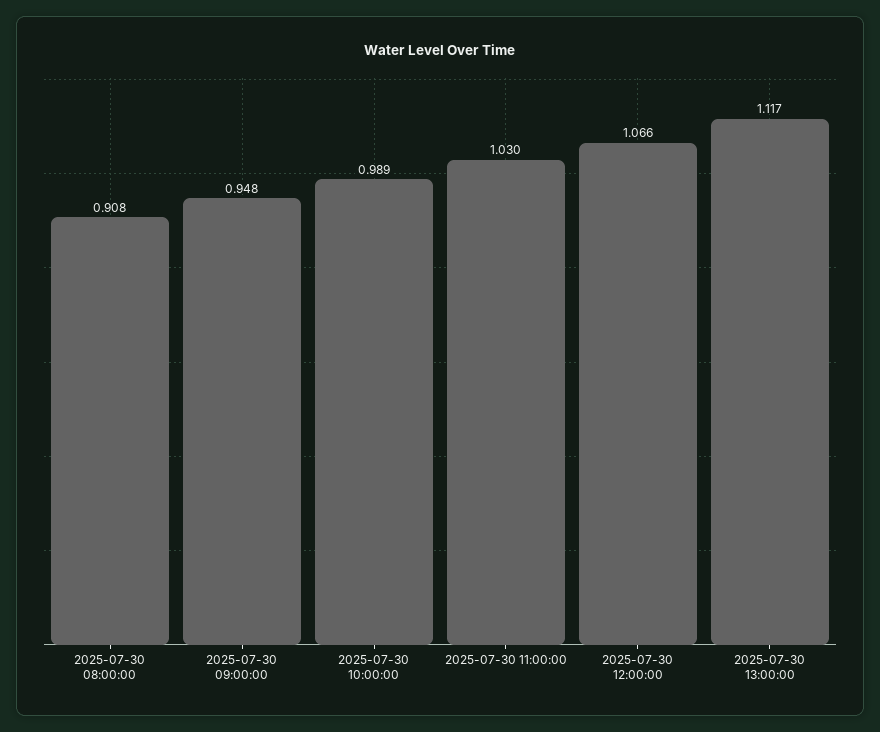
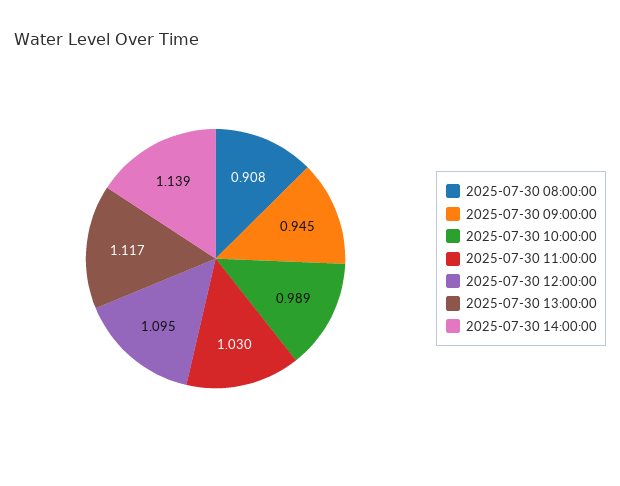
2025-07-30 09:00:00: 0.948 -> 0.945
2025-07-30 12:00:00: 1.066 -> 1.095
2025-07-30 14:00:00: none -> 1.139

